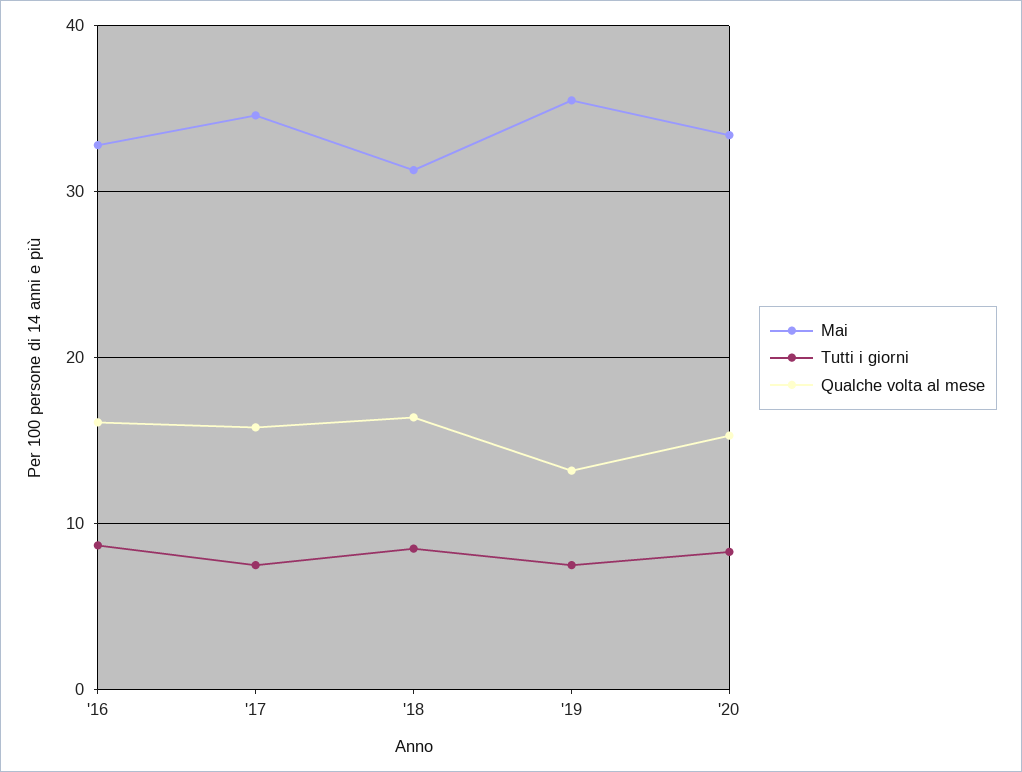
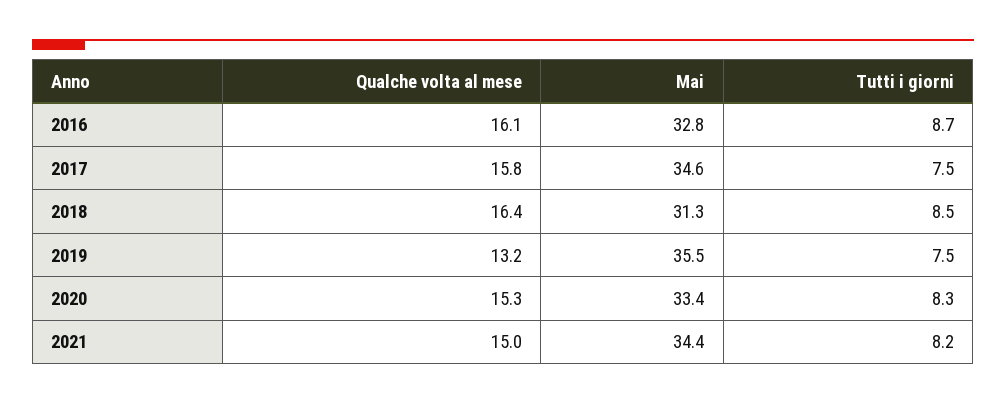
Qualche volta al mese, 2021: none -> 15
Mai, 2021: none -> 34.4
Tutti i giorni, 2021: none -> 8.2

